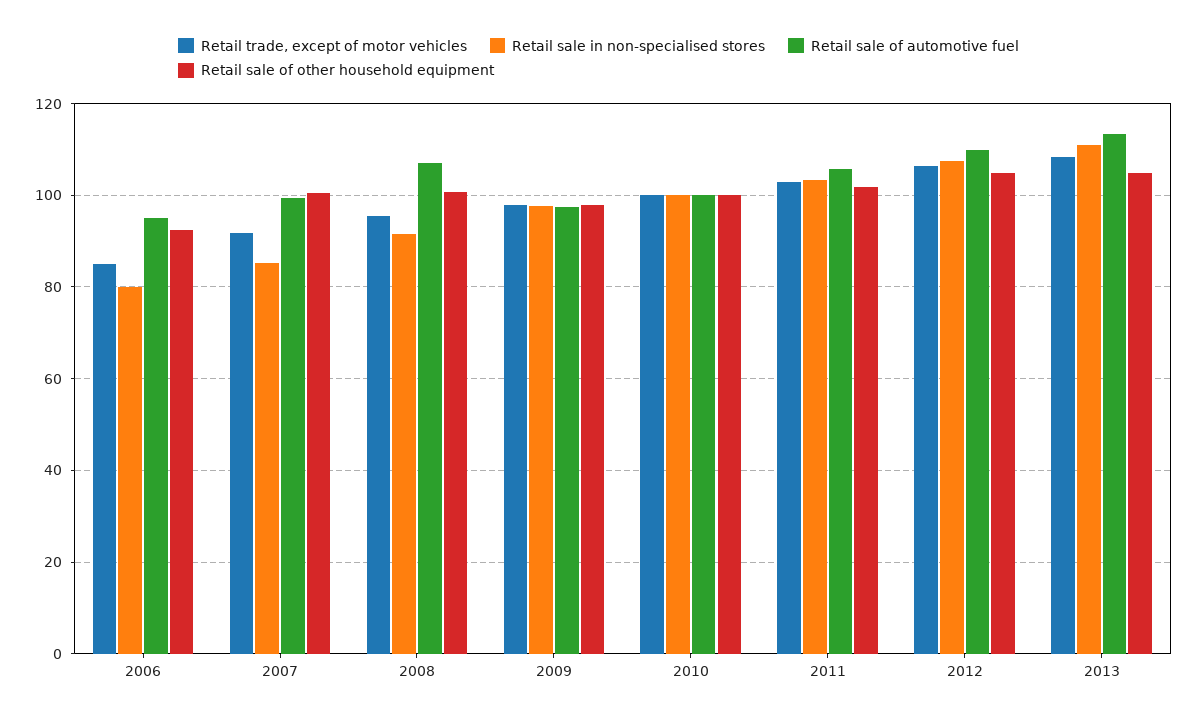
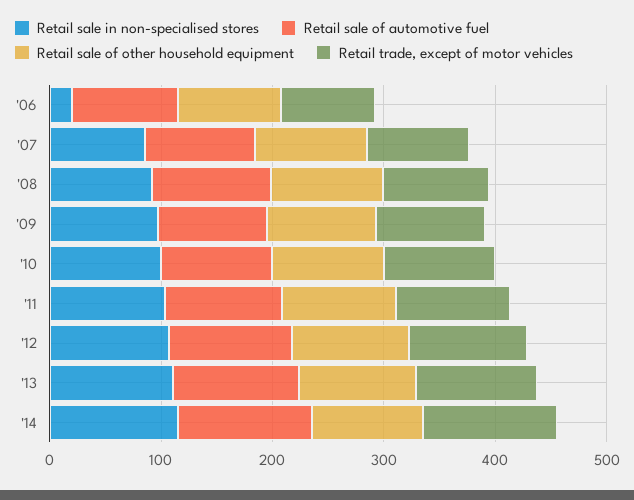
Retail sale in non-specialised stores, 2006: 80 -> 20
Retail sale in non-specialised stores, '14: none -> 120
Retail sale of automotive fuel, '14: none -> 120
Retail sale of other household equipment, '14: none -> 100
Retail trade, except of motor vehicles, '14: none -> 120

